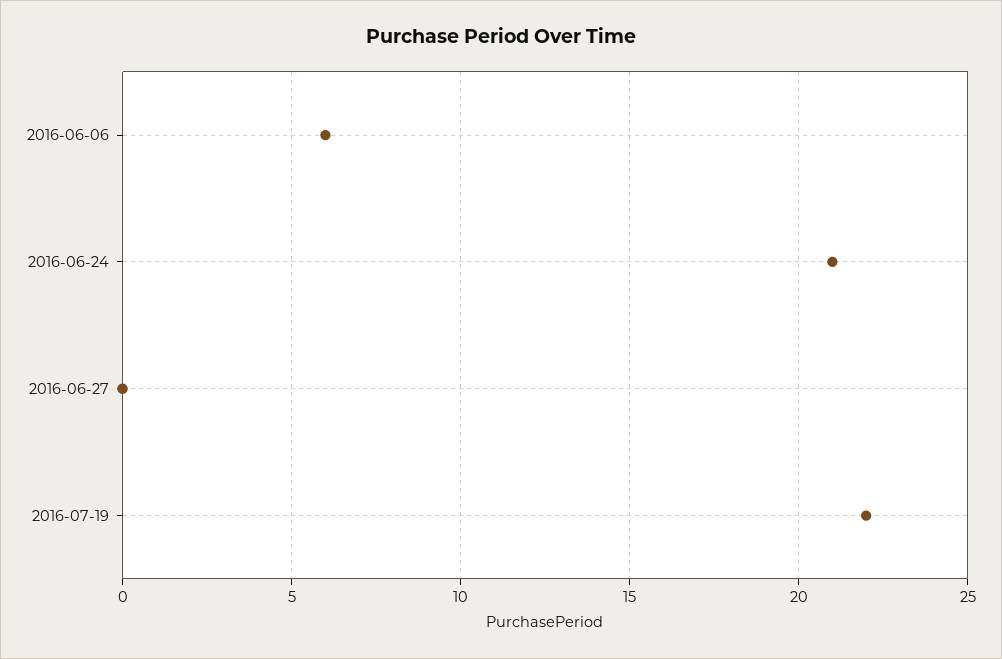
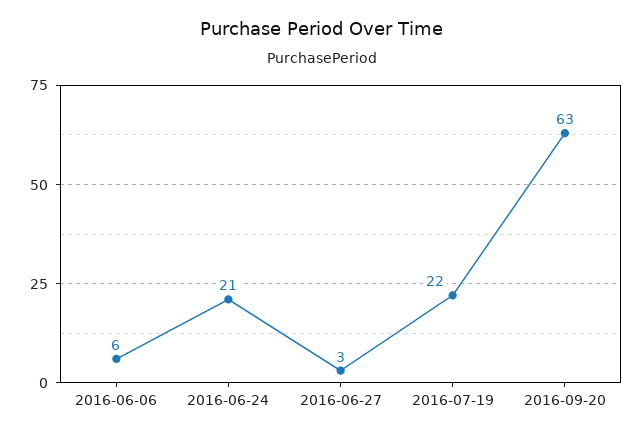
2016-06-27: 0 -> 3
2016-09-20: none -> 63

